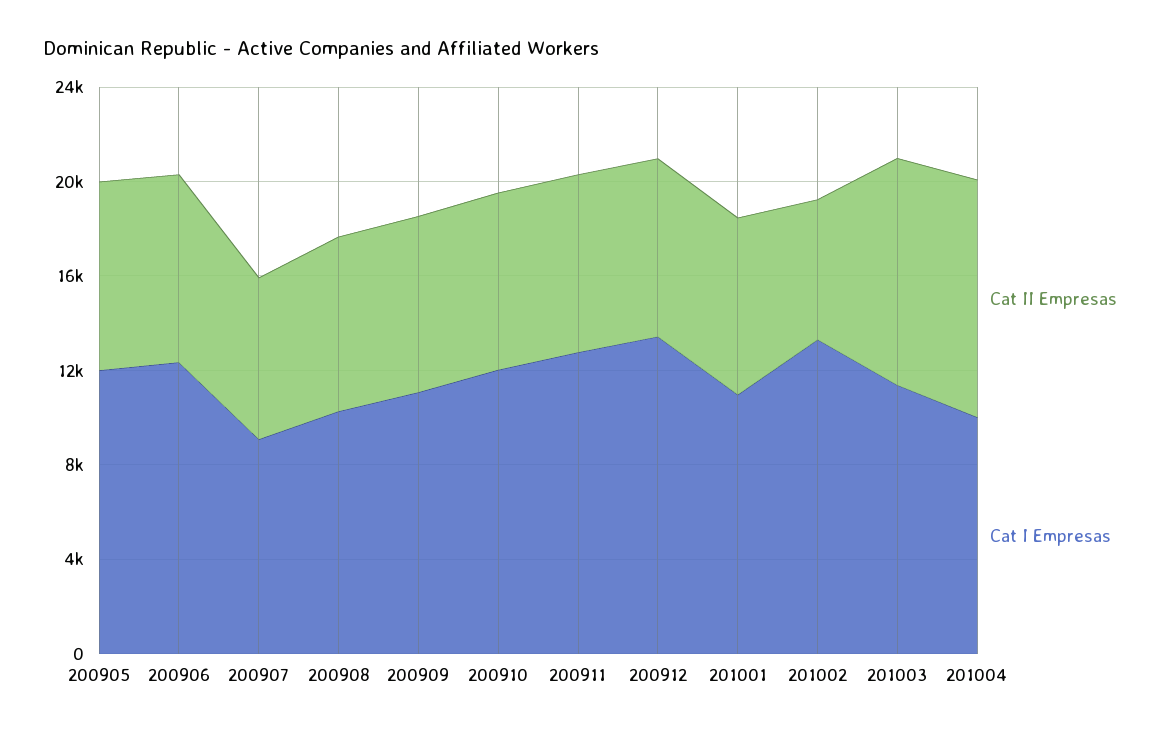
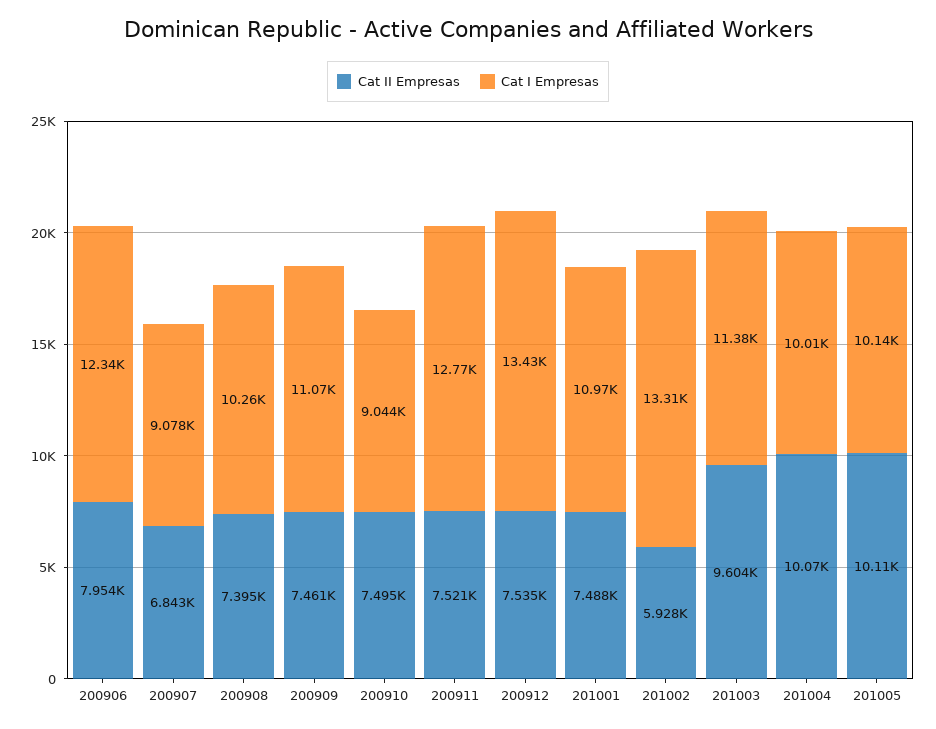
Cat II Empresas, 200905: 8000 -> none
Cat I Empresas, 200905: 12000 -> none
Cat I Empresas, 200910: 12000 -> 9044
Cat II Empresas, 201005: none -> 10110
Cat I Empresas, 201005: none -> 10140

